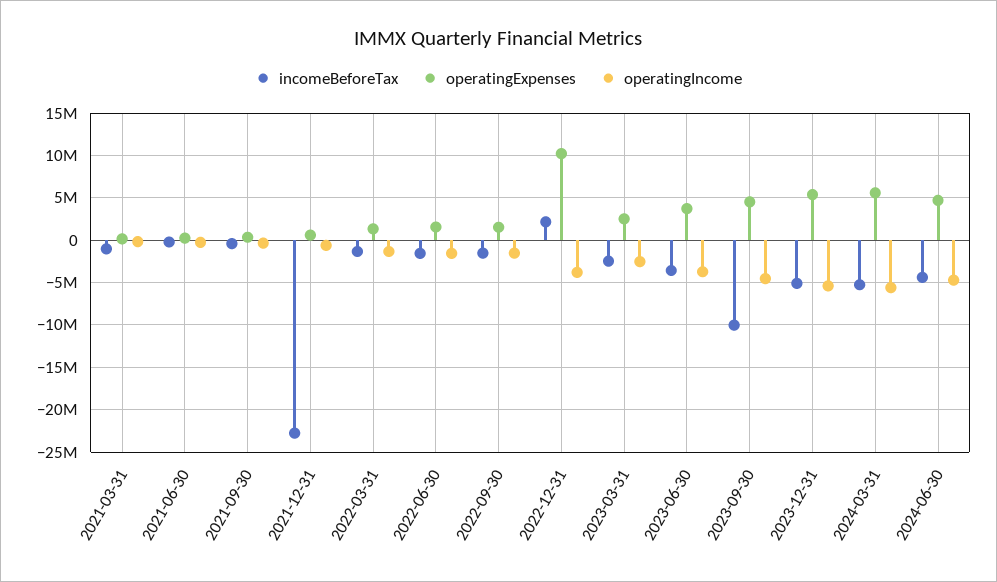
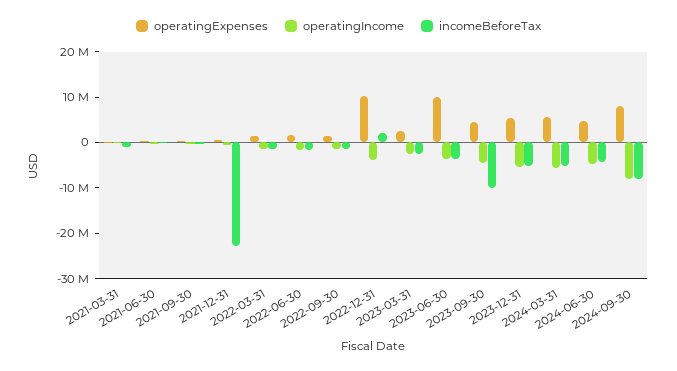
operatingExpenses, 2023-06-30: 4000000 -> 10000000
operatingExpenses, 2024-09-30: none -> 8000000
operatingIncome, 2024-09-30: none -> -8000000
incomeBeforeTax, 2024-09-30: none -> -8000000

